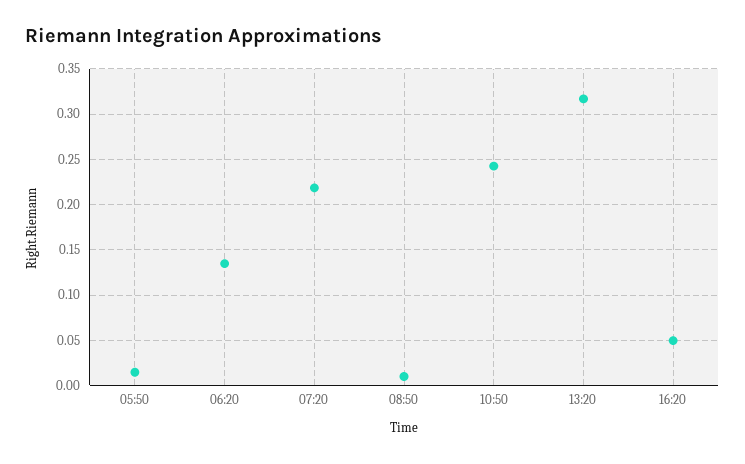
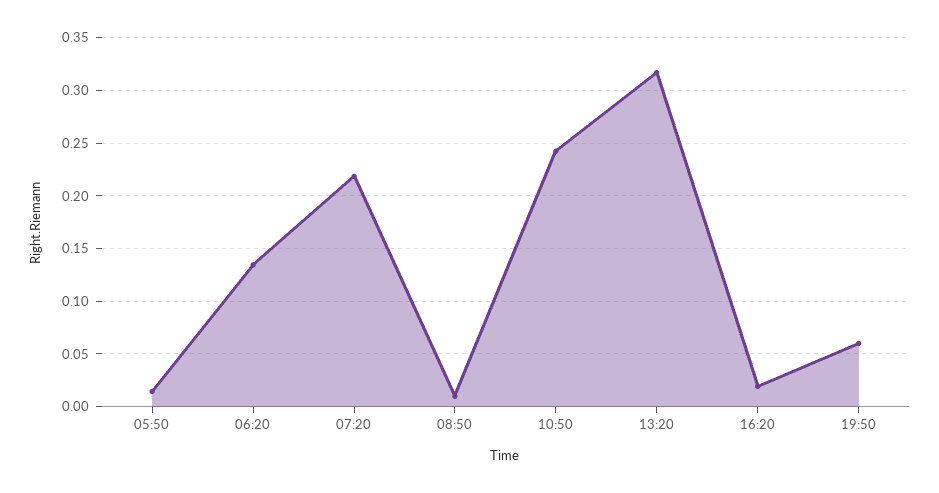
16:20: 0.05 -> 0.02
19:50: none -> 0.06

